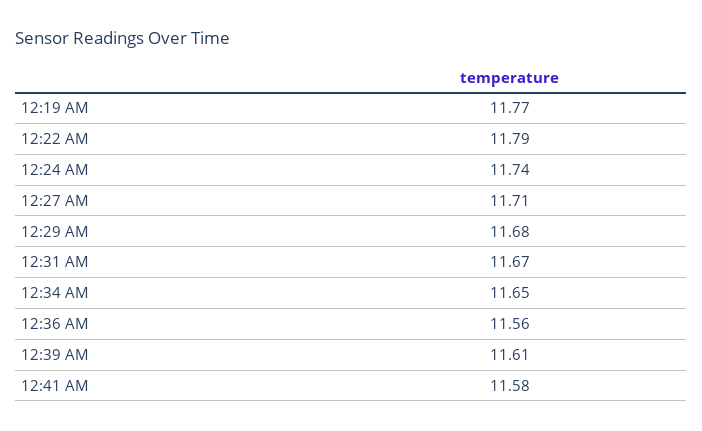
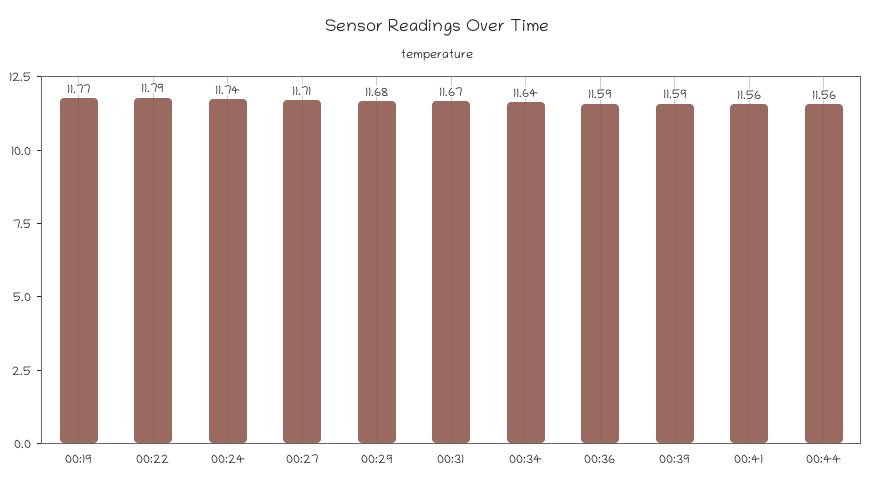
12:34 AM: 11.65 -> 11.64
12:36 AM: 11.56 -> 11.59
12:39 AM: 11.61 -> 11.59
12:41 AM: 11.58 -> 11.56
00:44: none -> 11.56

